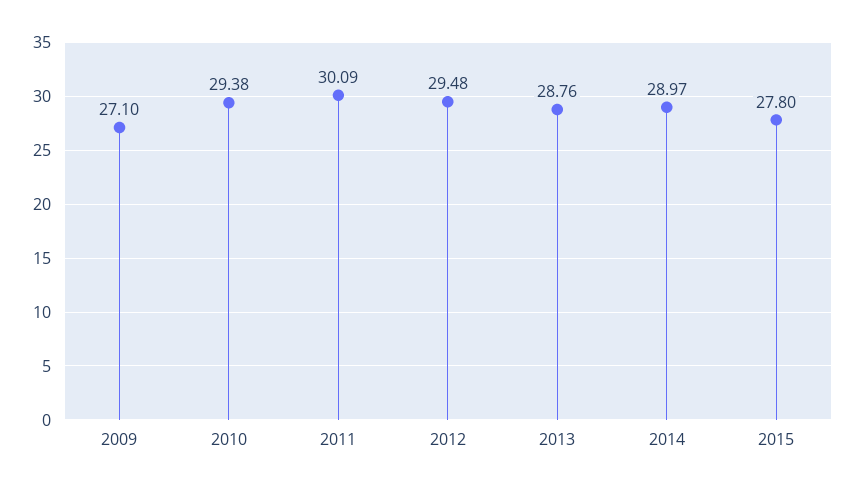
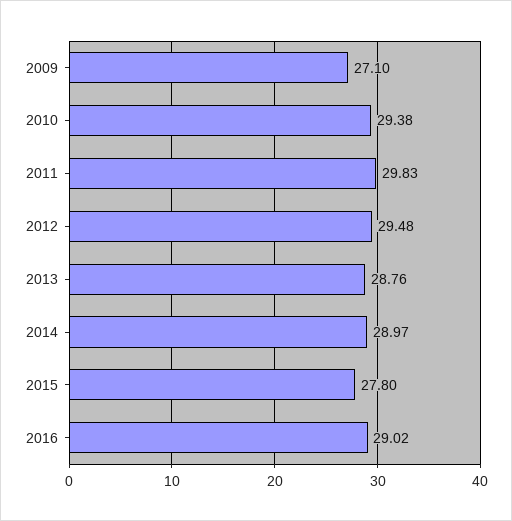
2011: 30.09 -> 29.83
2016: none -> 29.02

